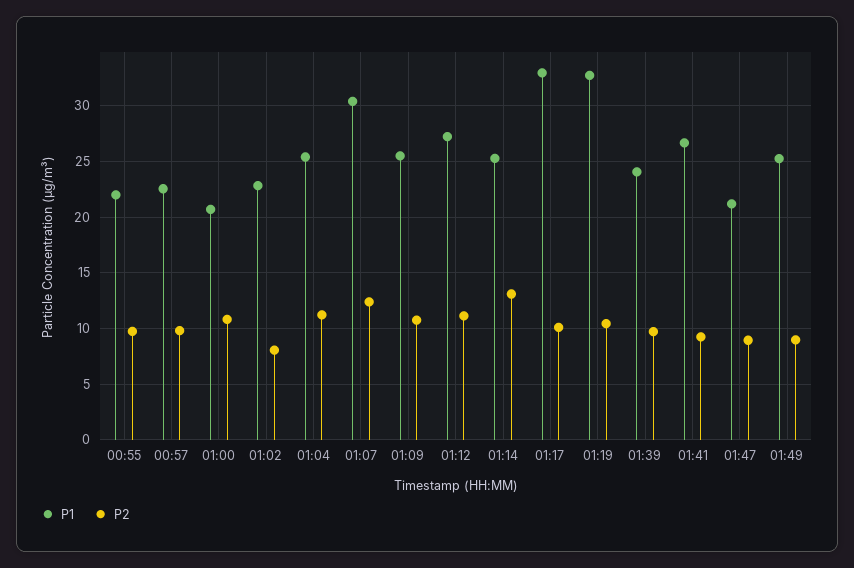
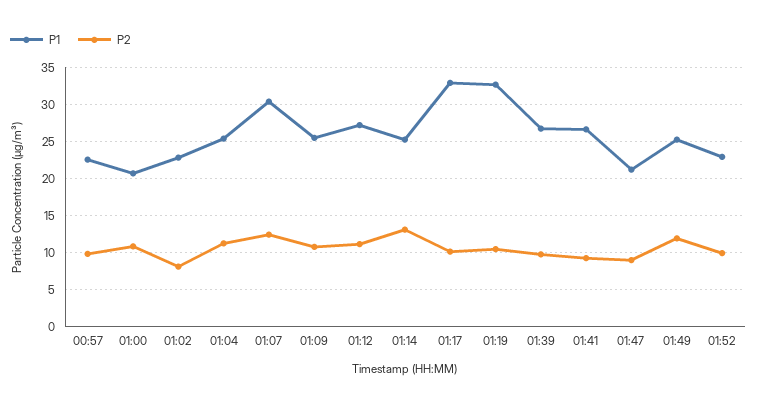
P1, 00:55: 22 -> none
P2, 00:55: 10 -> none
P1, 01:39: 24 -> 27
P2, 01:49: 9 -> 12
P1, 01:52: none -> 23
P2, 01:52: none -> 10

